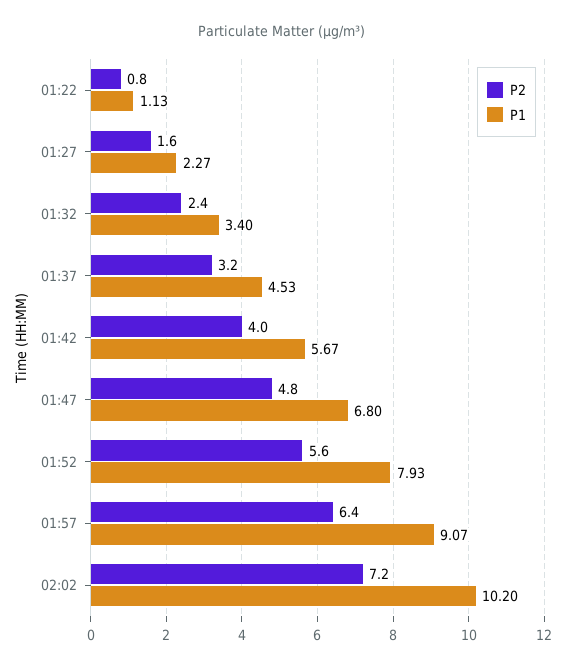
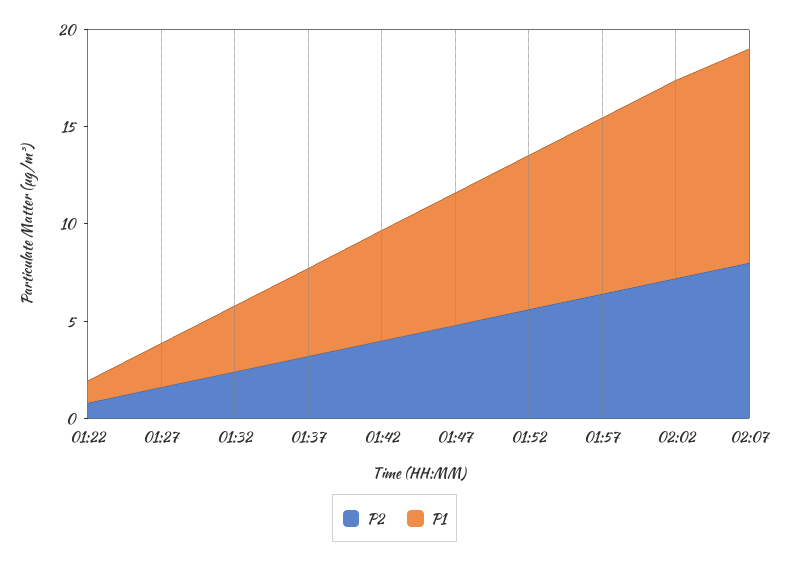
P2, 02:07: none -> 8
P1, 02:07: none -> 11

